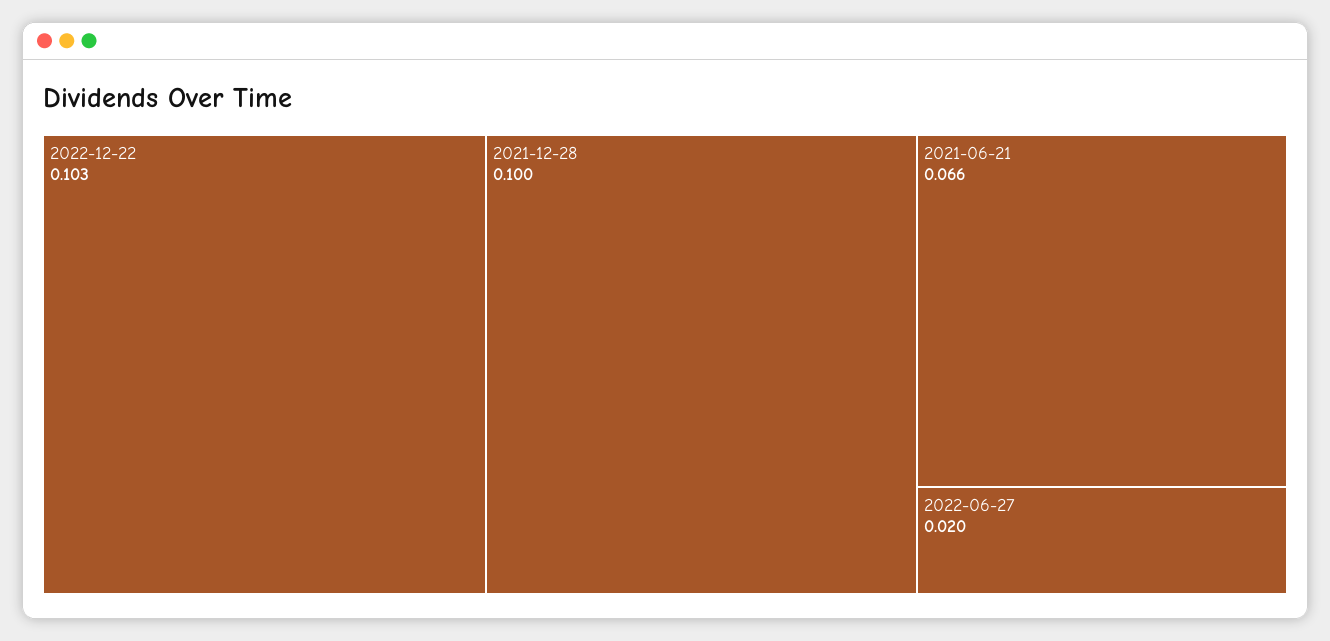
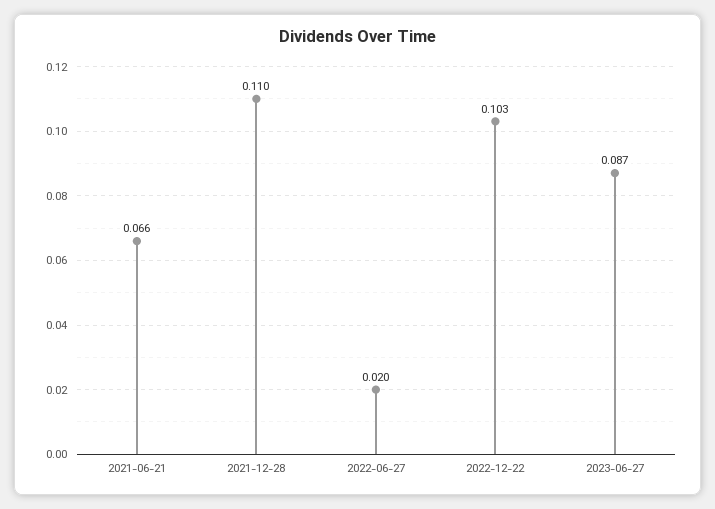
2021-12-28: 0.1 -> 0.11
2023-06-27: none -> 0.087

